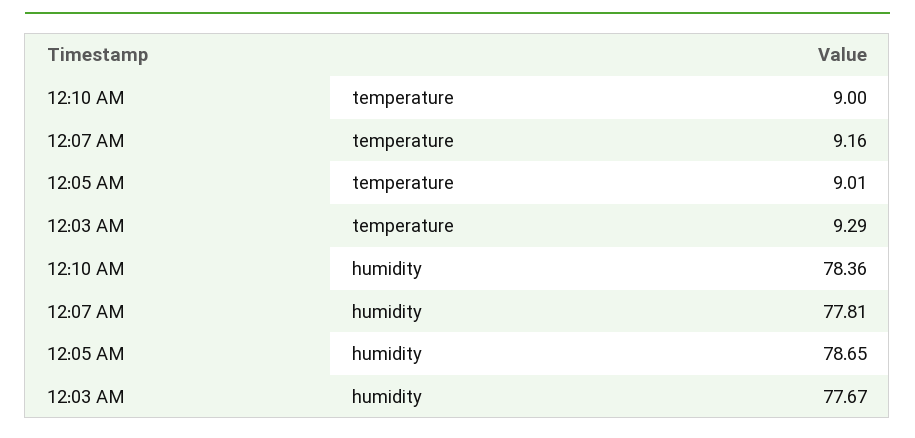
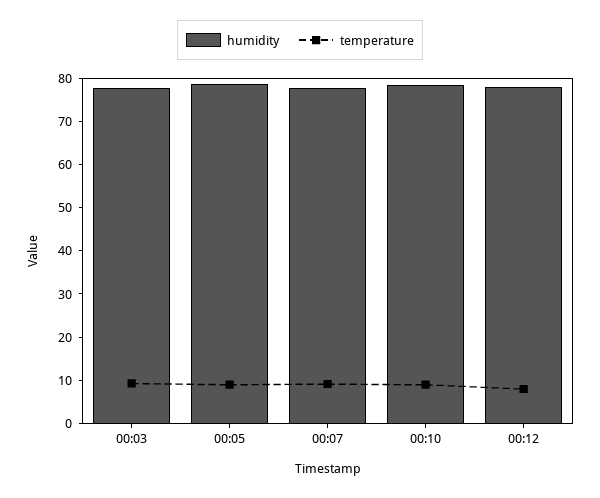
humidity, 00:12: none -> 78
temperature, 00:12: none -> 8

